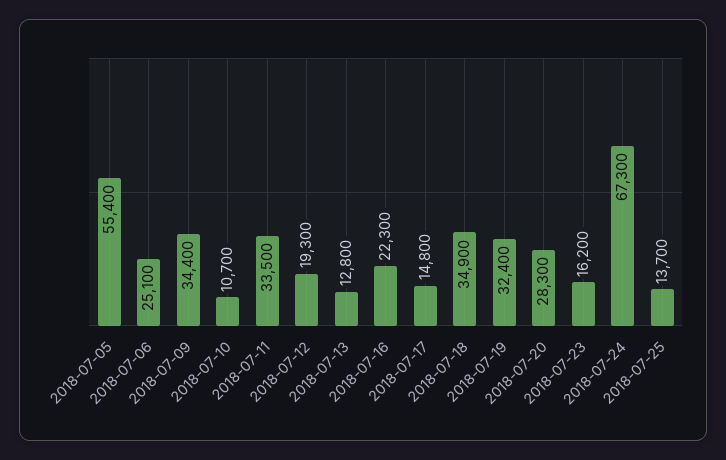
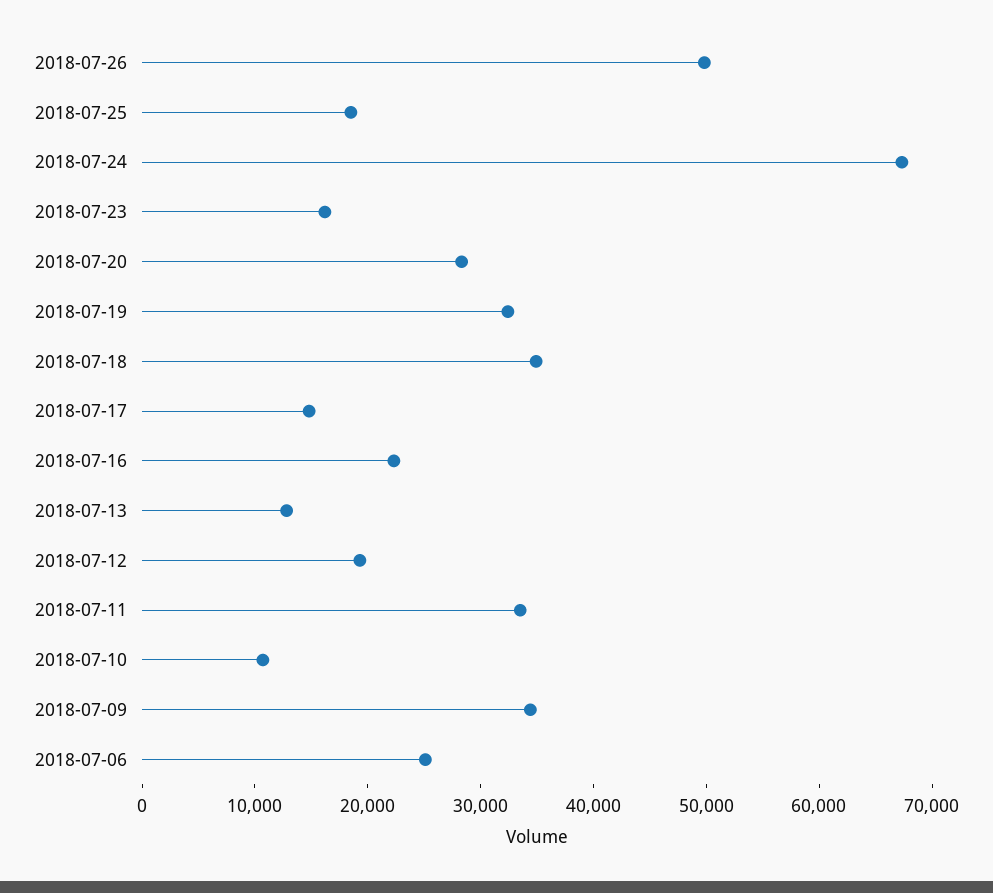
2018-07-05: 55400 -> none
2018-07-25: 13700 -> 18000
2018-07-26: none -> 50000

